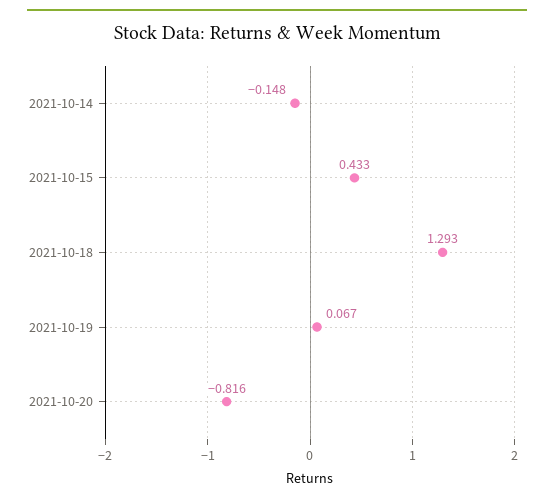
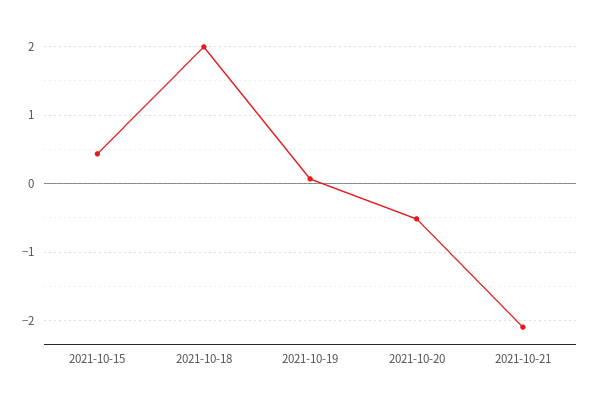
2021-10-14: -0.148 -> none
2021-10-18: 1.293 -> 2
2021-10-20: -0.816 -> -0.5
2021-10-21: none -> -2.1

